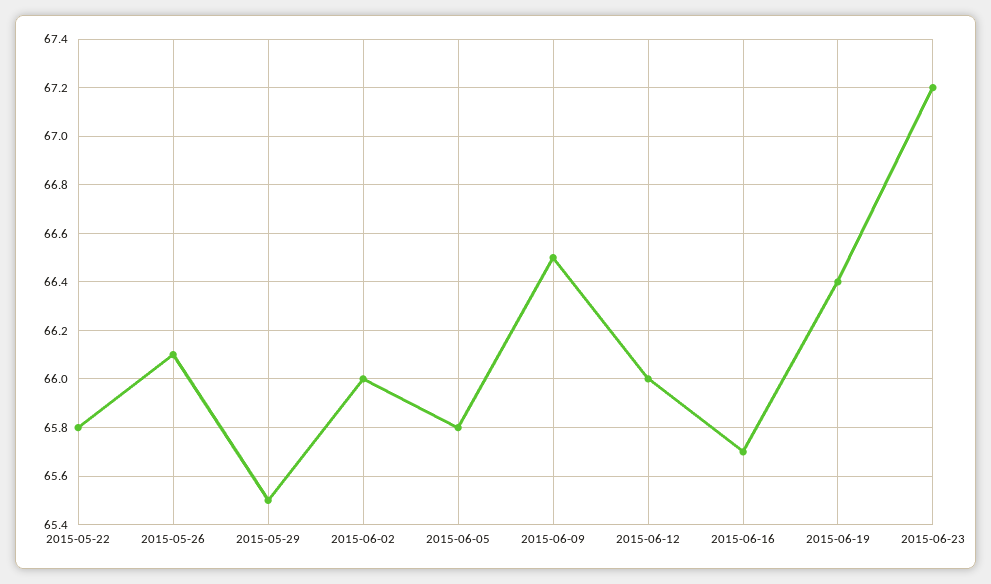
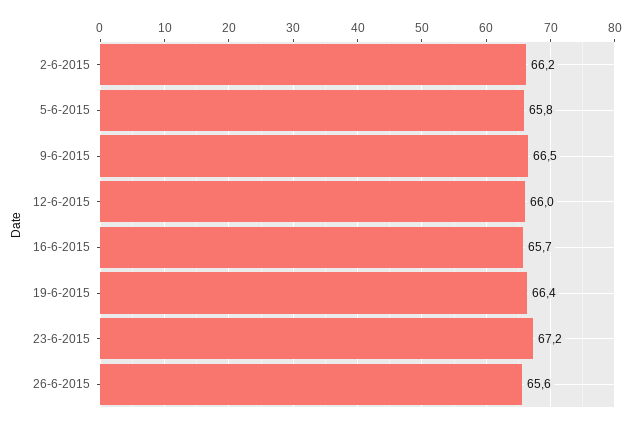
2015-05-22: 65.8 -> none
2015-05-26: 66.1 -> none
2015-05-29: 65.5 -> none
2015-06-02: 66 -> 66.2
26-6-2015: none -> 65.6

